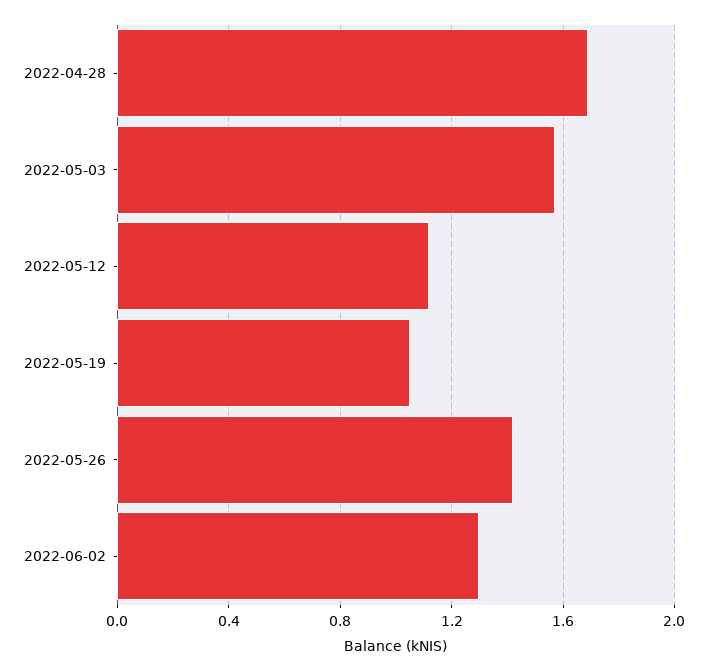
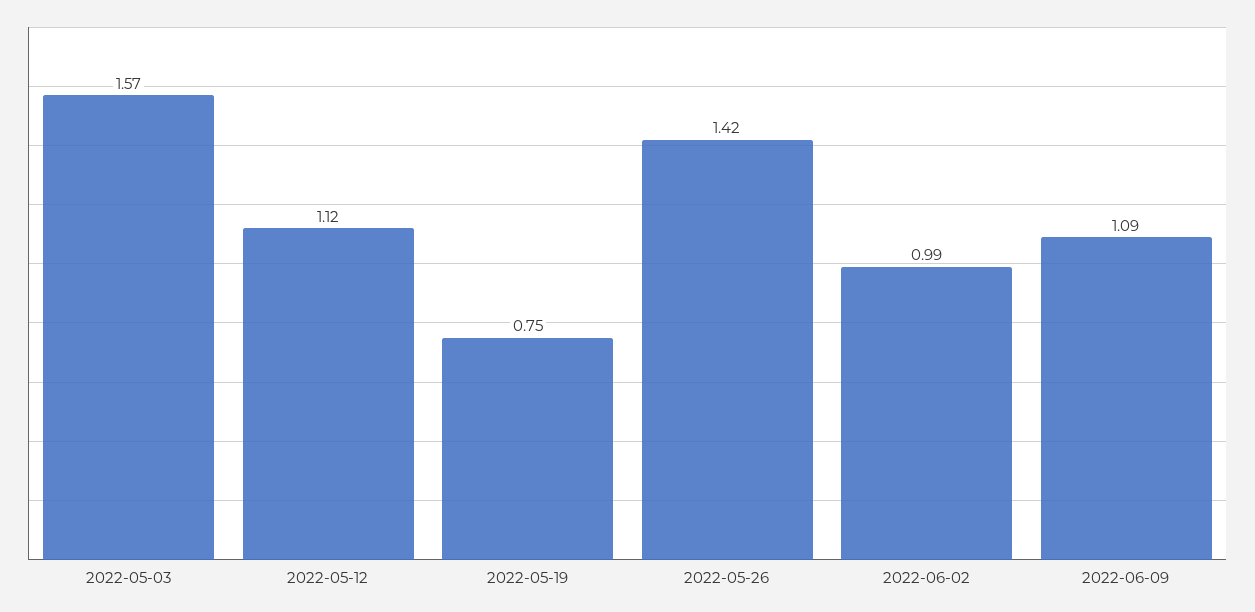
2022-04-28: 1.7 -> none
2022-05-19: 1.05 -> 0.75
2022-06-02: 1.3 -> 0.99
2022-06-09: none -> 1.09

